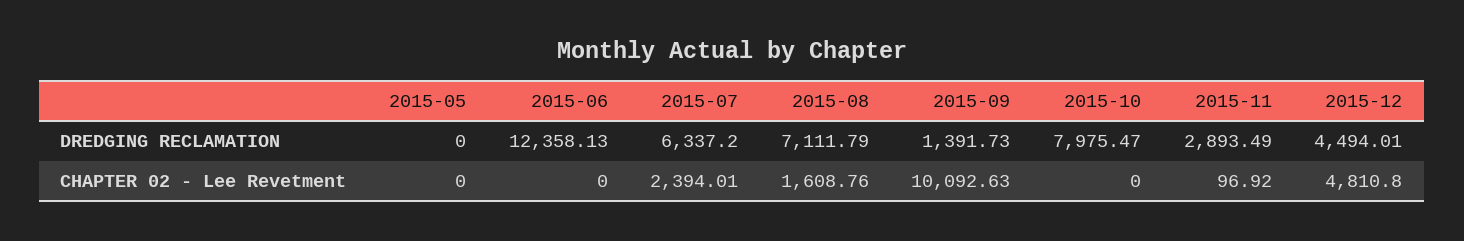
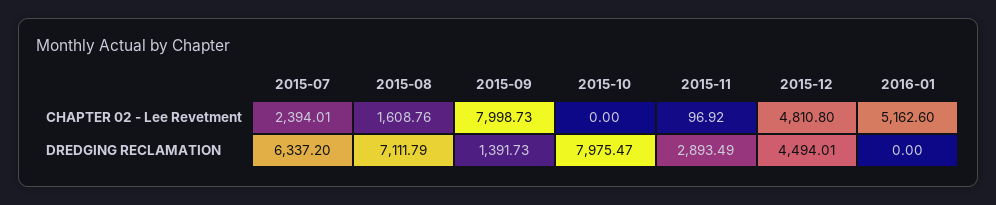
2015-05, DREDGING RECLAMATION: 0 -> none
2015-06, DREDGING RECLAMATION: 12358.13 -> none
2015-05, CHAPTER 02 - Lee Revetment: 0 -> none
2015-06, CHAPTER 02 - Lee Revetment: 0 -> none
2015-09, CHAPTER 02 - Lee Revetment: 10092.63 -> 7998.73
2016-01, CHAPTER 02 - Lee Revetment: none -> 5162.6
2016-01, DREDGING RECLAMATION: none -> 0

